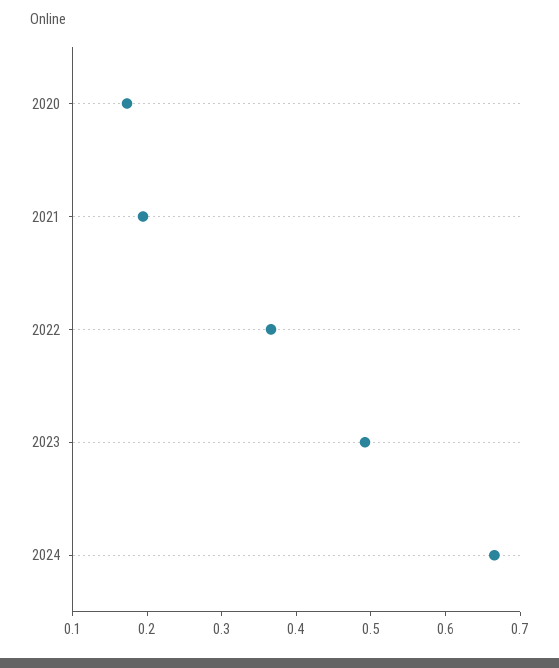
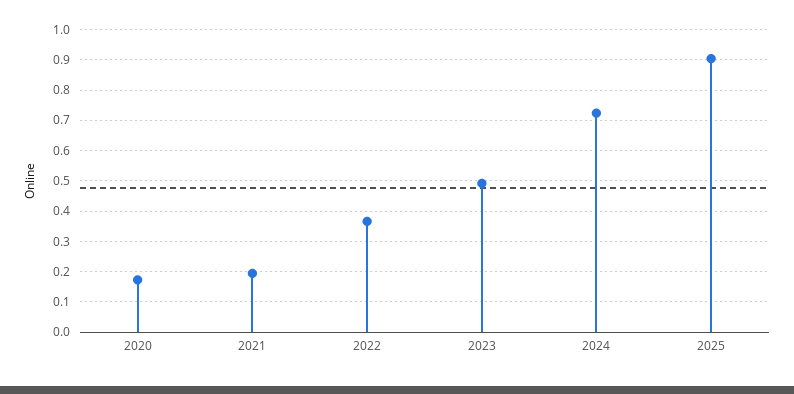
2024: 0.66 -> 0.72
2025: none -> 0.9

